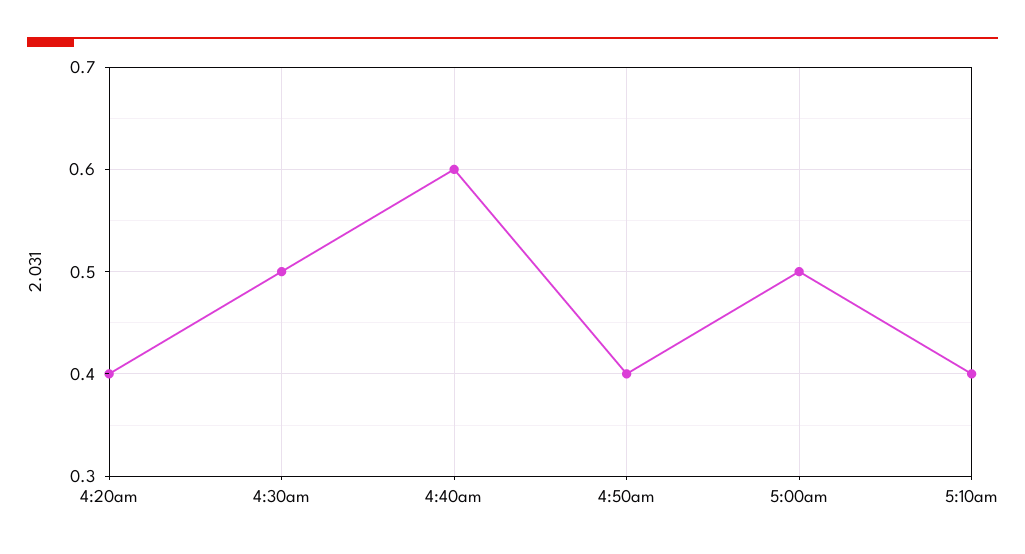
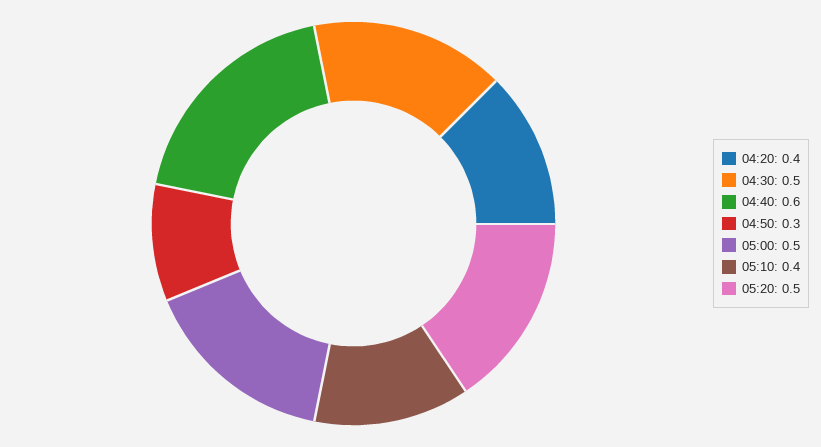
4:50am: 0.4 -> 0.3
05:20: none -> 0.5

